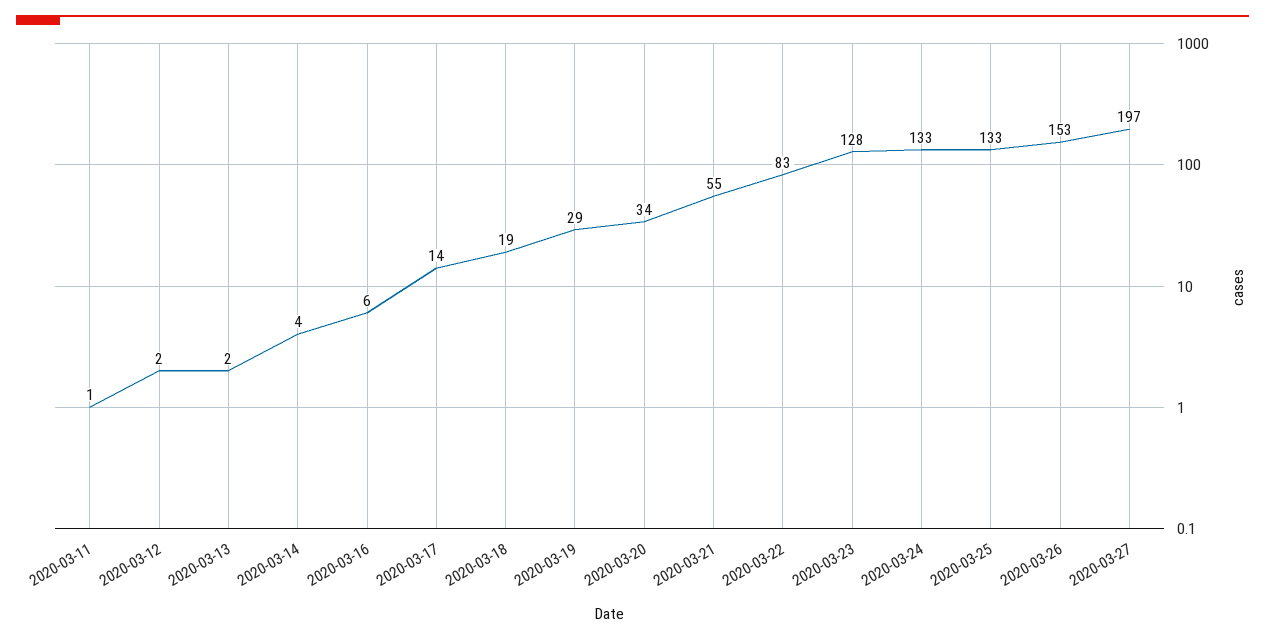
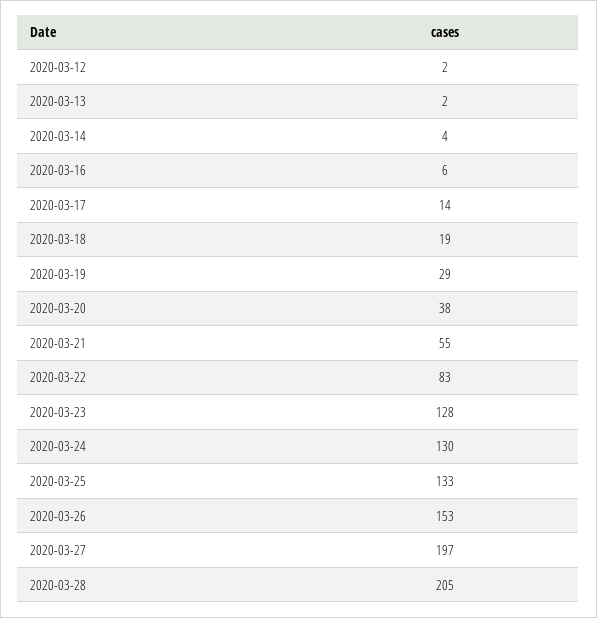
2020-03-11: 1 -> none
2020-03-20: 34 -> 38
2020-03-24: 133 -> 130
2020-03-28: none -> 205

